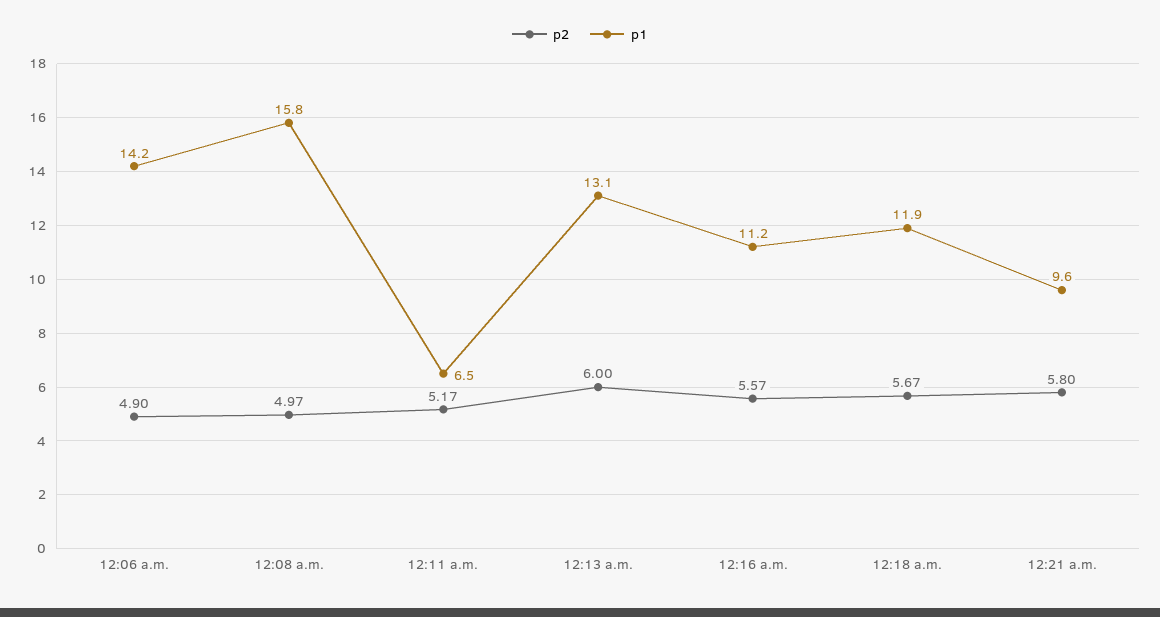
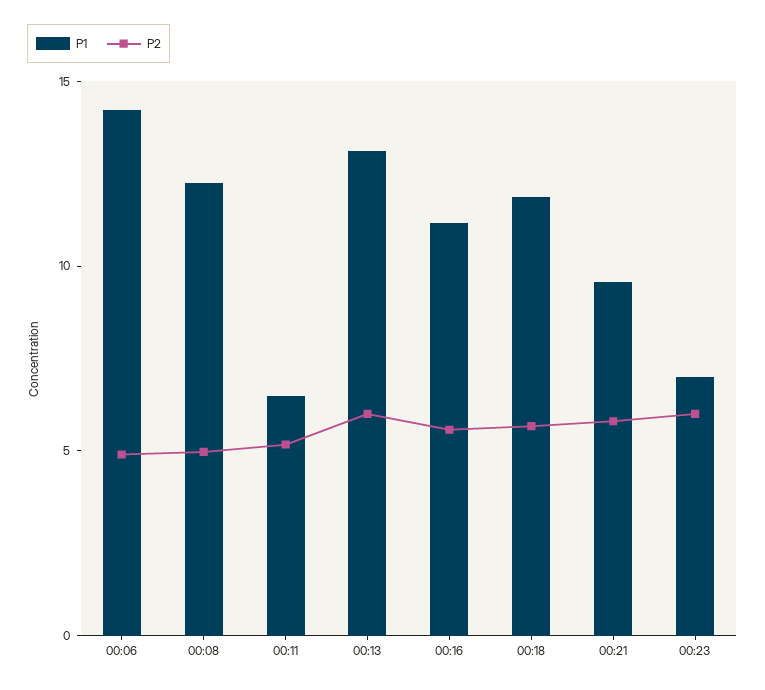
p1, 12:08 a.m.: 15.8 -> 12
p1, 00:23: none -> 7
p2, 00:23: none -> 6

